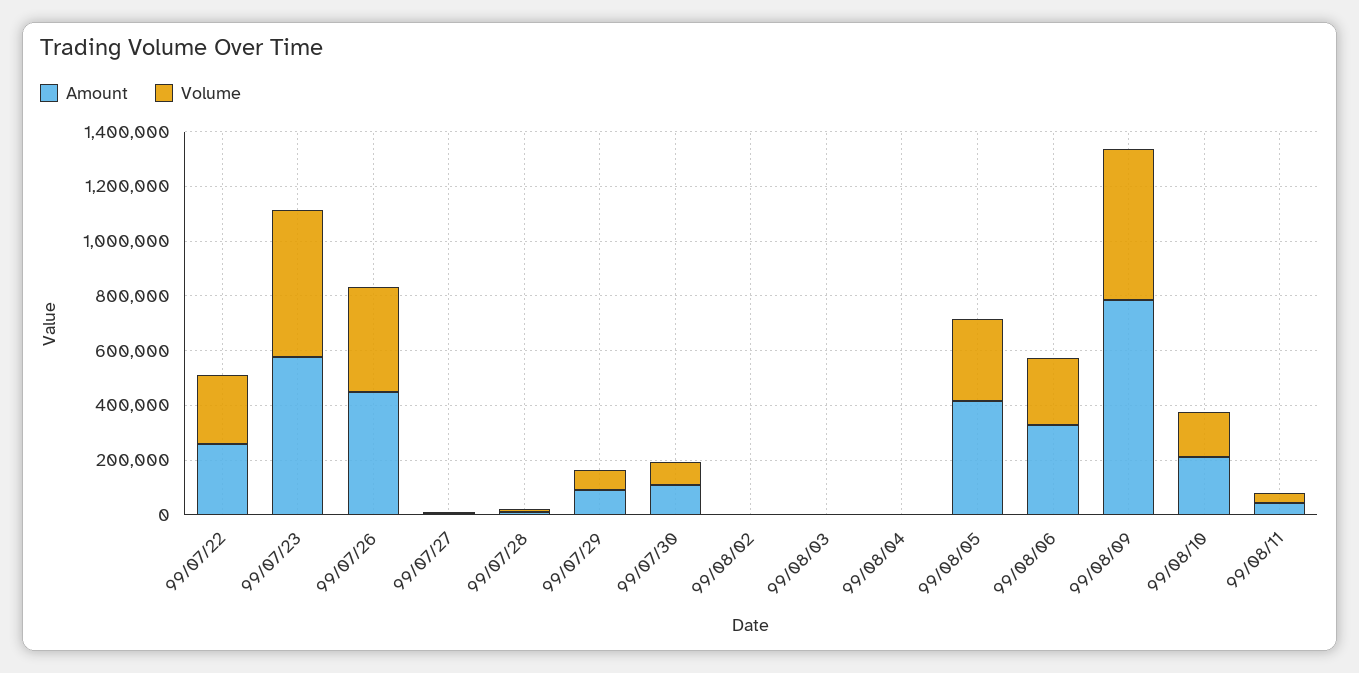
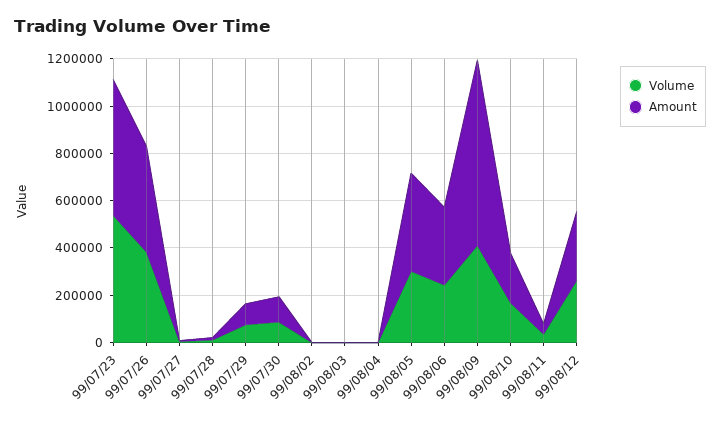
Amount, 99/07/22: 250000 -> none
Volume, 99/07/22: 250000 -> none
Volume, 99/08/09: 550000 -> 400000
Volume, 99/08/12: none -> 250000
Amount, 99/08/12: none -> 300000

